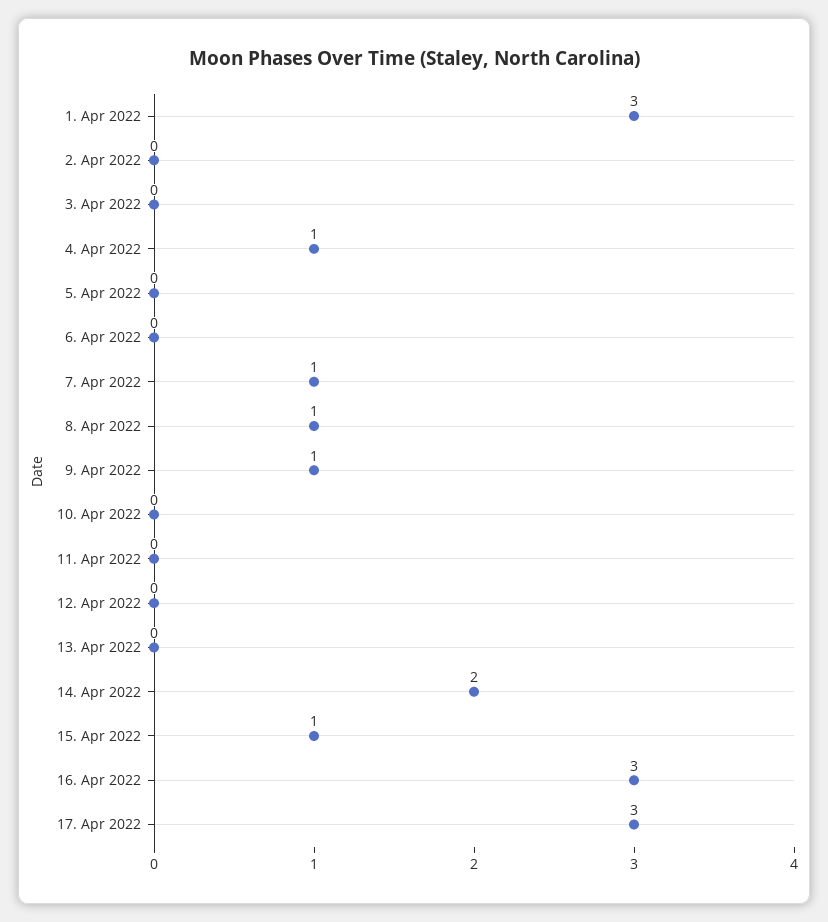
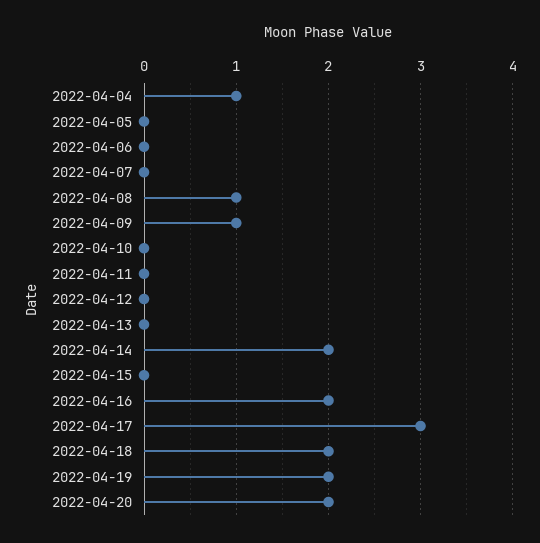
1. Apr 2022: 3 -> none
2. Apr 2022: 0 -> none
3. Apr 2022: 0 -> none
7. Apr 2022: 1 -> 0
15. Apr 2022: 1 -> 0
16. Apr 2022: 3 -> 2
2022-04-18: none -> 2
2022-04-19: none -> 2
2022-04-20: none -> 2

